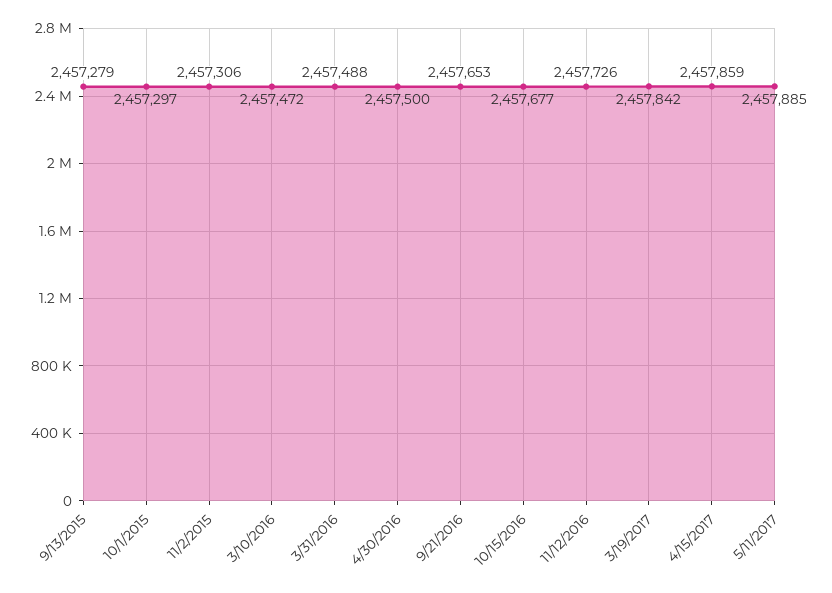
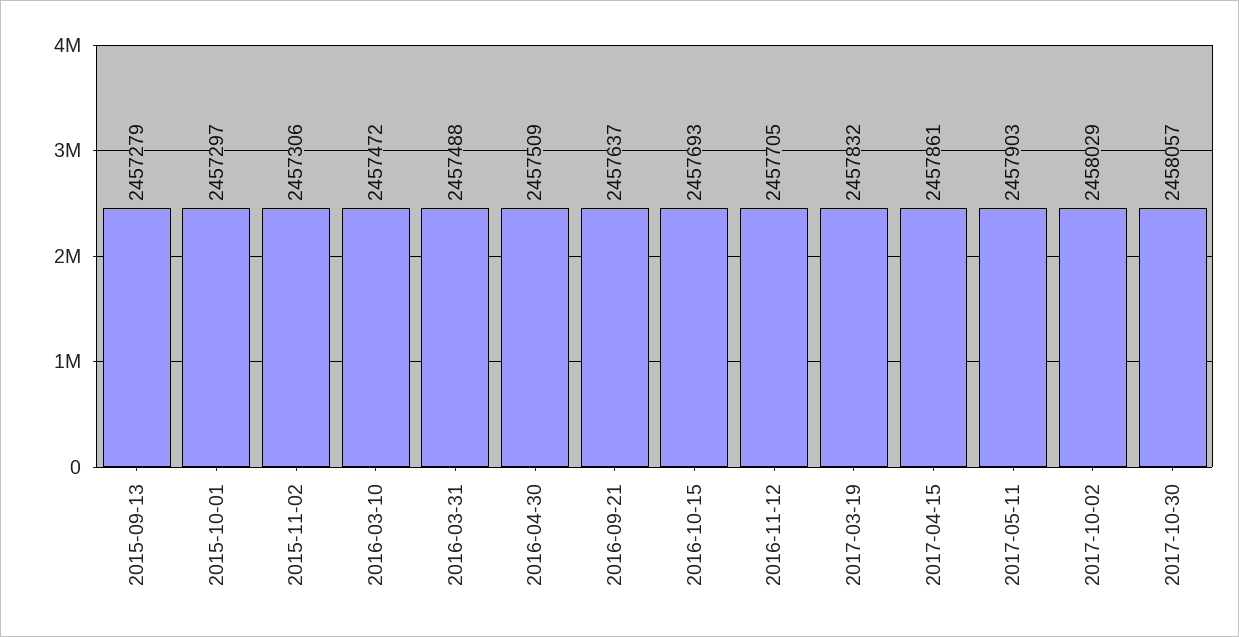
4/30/2016: 2457500 -> 2457509
9/21/2016: 2457653 -> 2457637
10/15/2016: 2457677 -> 2457693
11/12/2016: 2457726 -> 2457705
3/19/2017: 2457842 -> 2457832
4/15/2017: 2457859 -> 2457861
5/11/2017: 2457885 -> 2457903
2017-10-02: none -> 2458029
2017-10-30: none -> 2458057

